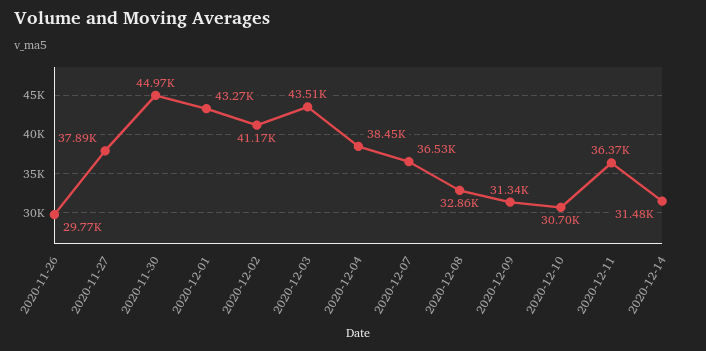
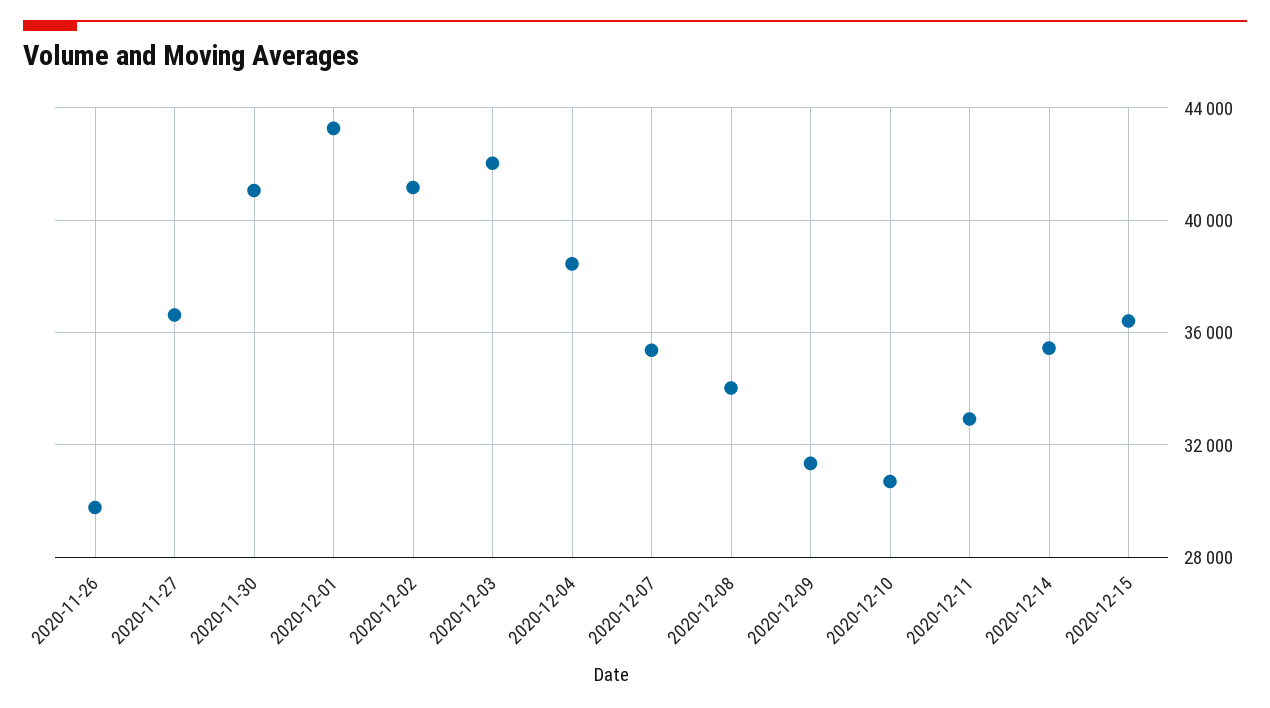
2020-11-27: 37890 -> 36500
2020-11-30: 44970 -> 41000
2020-12-03: 43510 -> 42000
2020-12-07: 36530 -> 35500
2020-12-08: 32860 -> 34000
2020-12-11: 36370 -> 33000
2020-12-14: 31480 -> 35500
2020-12-15: none -> 36500

